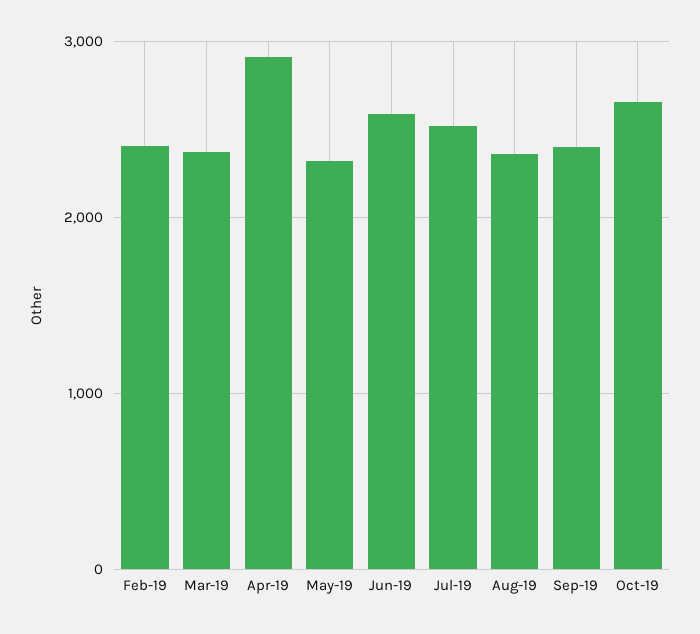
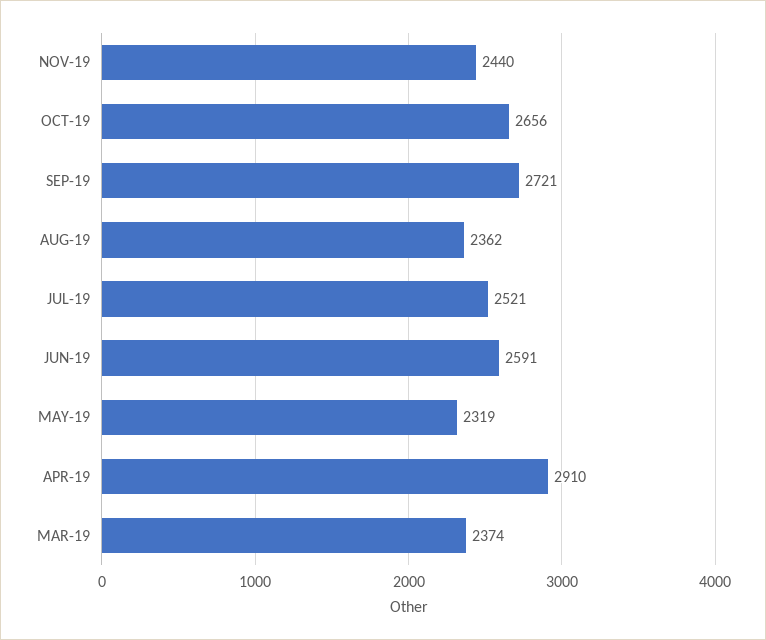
Feb-19: 2400 -> none
Sep-19: 2400 -> 2721
NOV-19: none -> 2440

